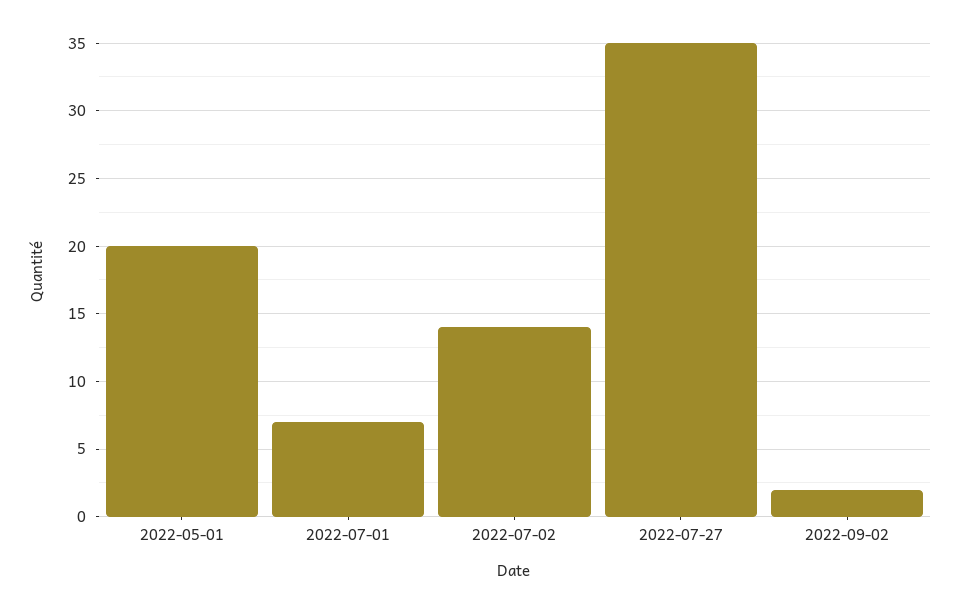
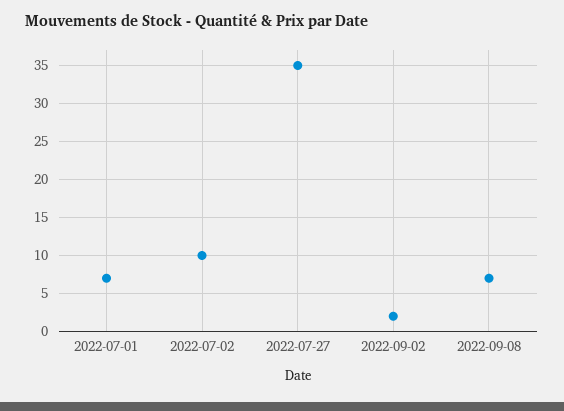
2022-05-01: 20 -> none
2022-07-02: 14 -> 10
2022-09-08: none -> 7

